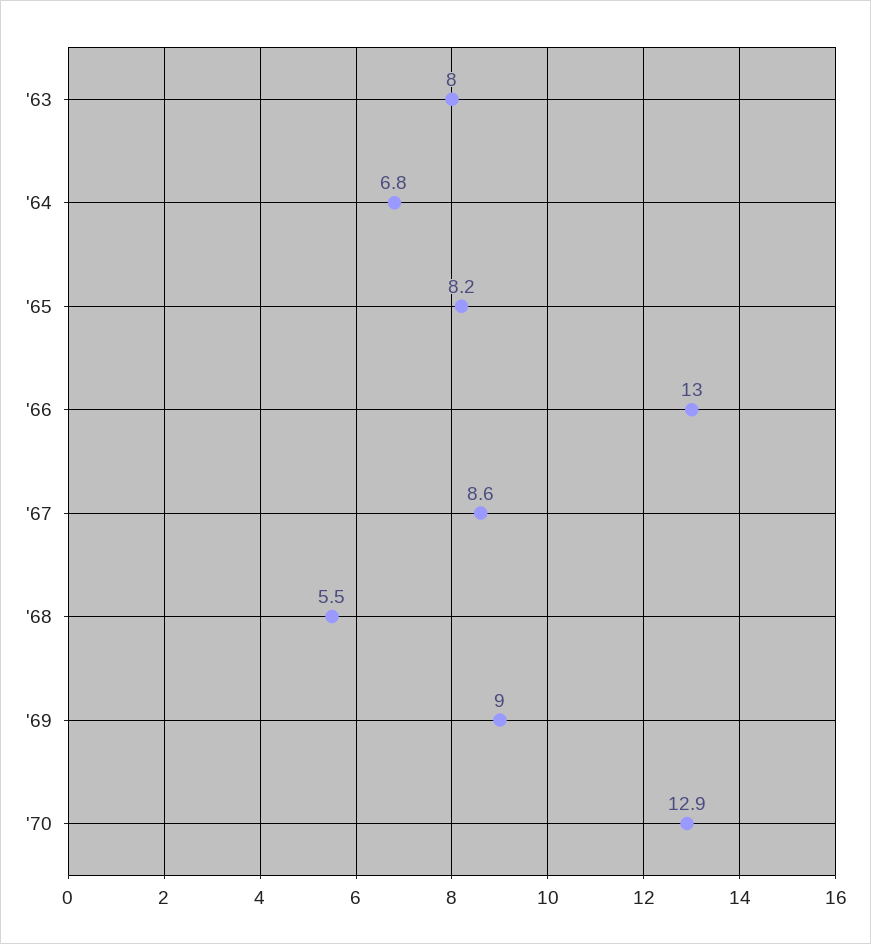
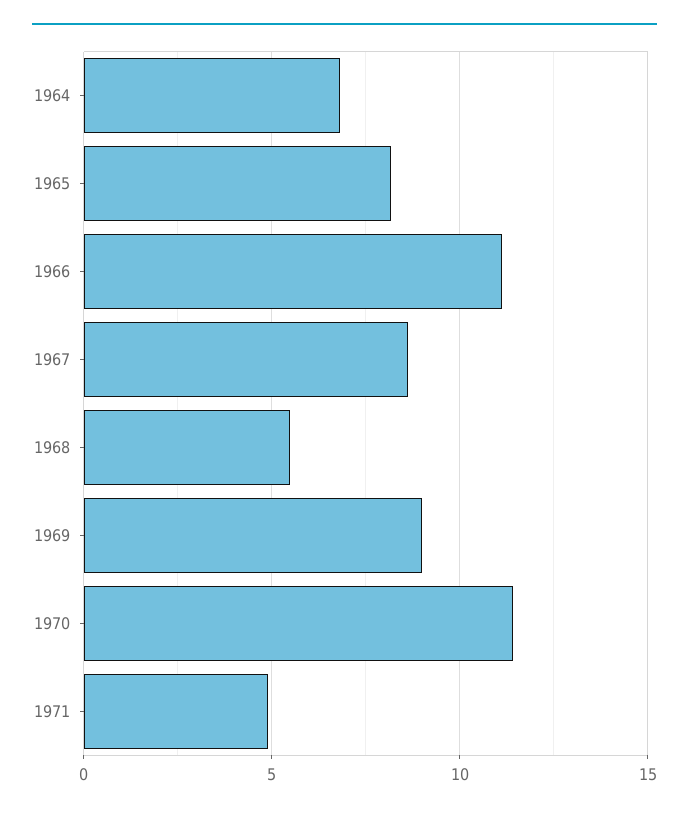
'63: 8 -> none
'66: 13 -> 11
'70: 12.9 -> 11.5
1971: none -> 5

